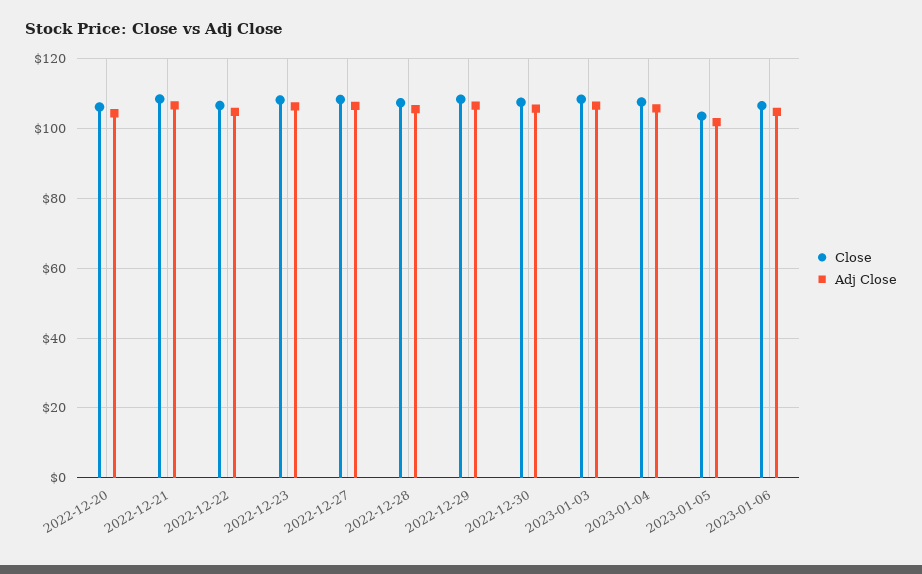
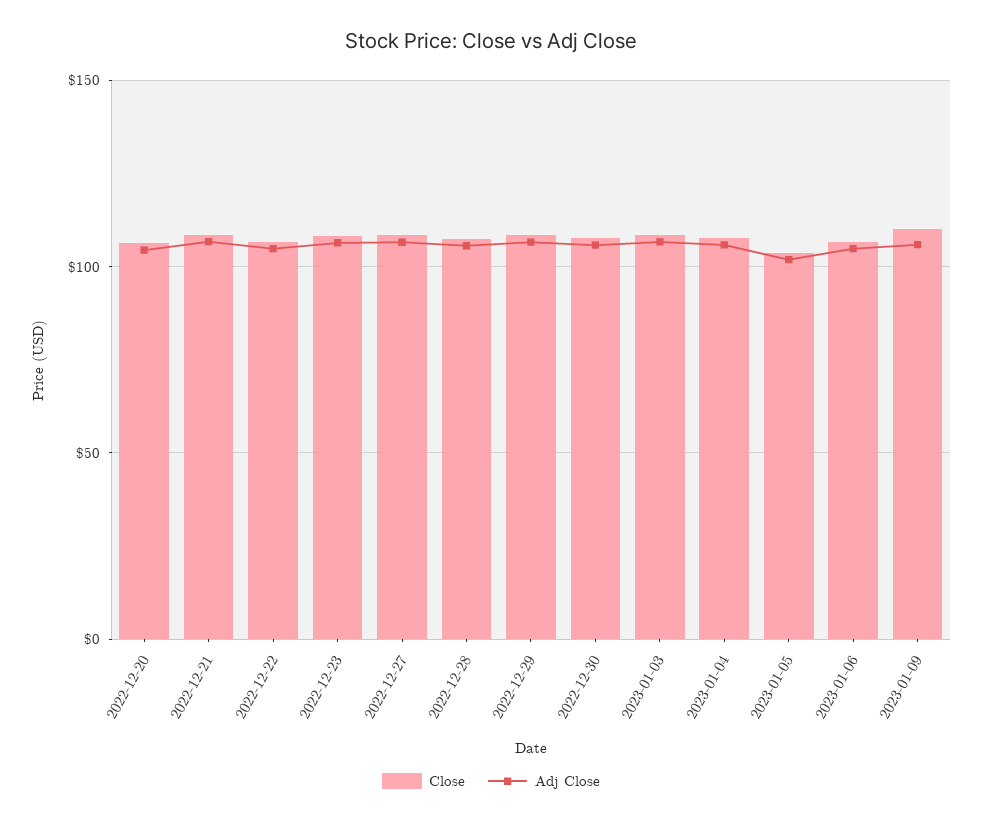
Close, 2023-01-09: none -> 110
Adj Close, 2023-01-09: none -> 105

